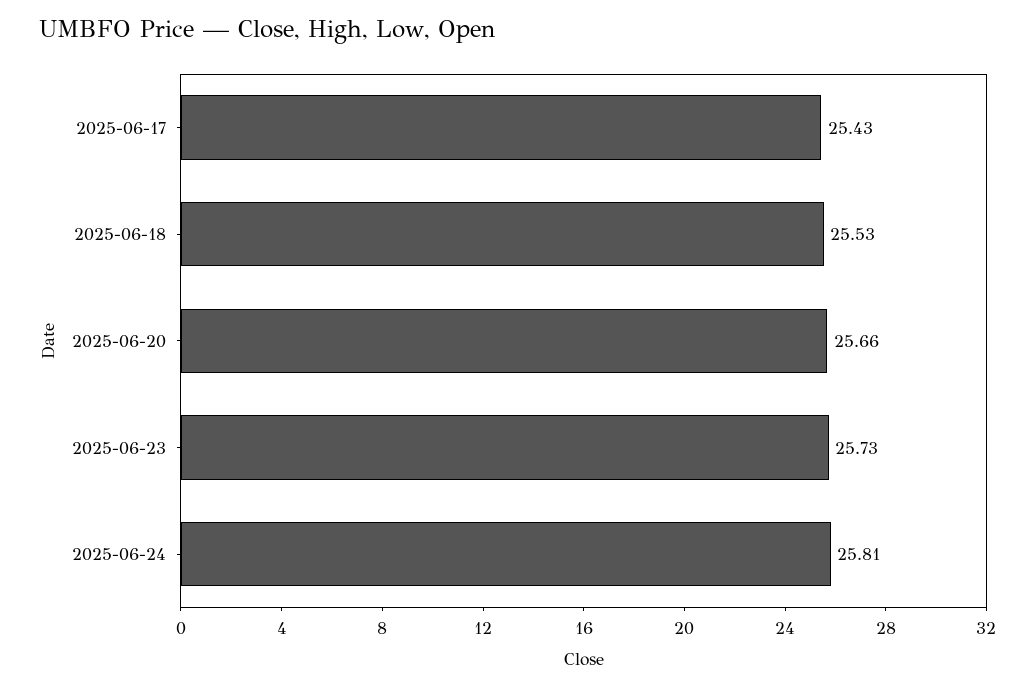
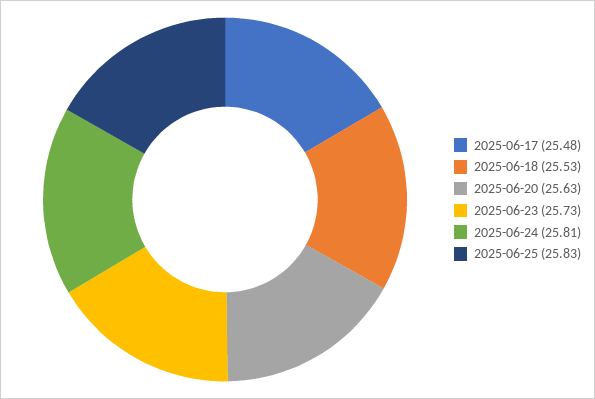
2025-06-17: 25.43 -> 25.48
2025-06-20: 25.66 -> 25.63
2025-06-25: none -> 25.83

